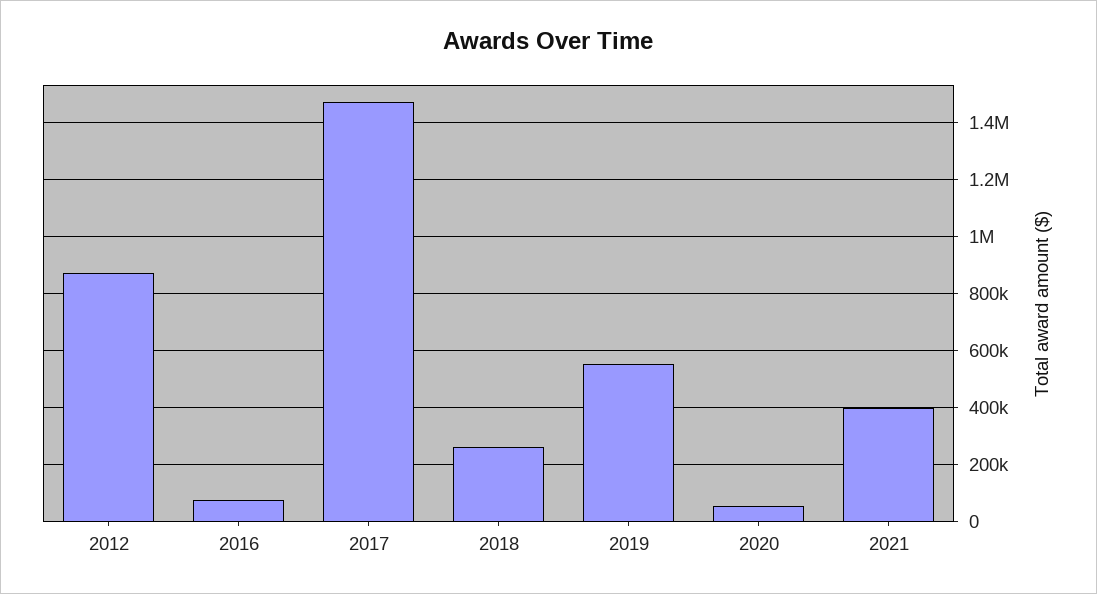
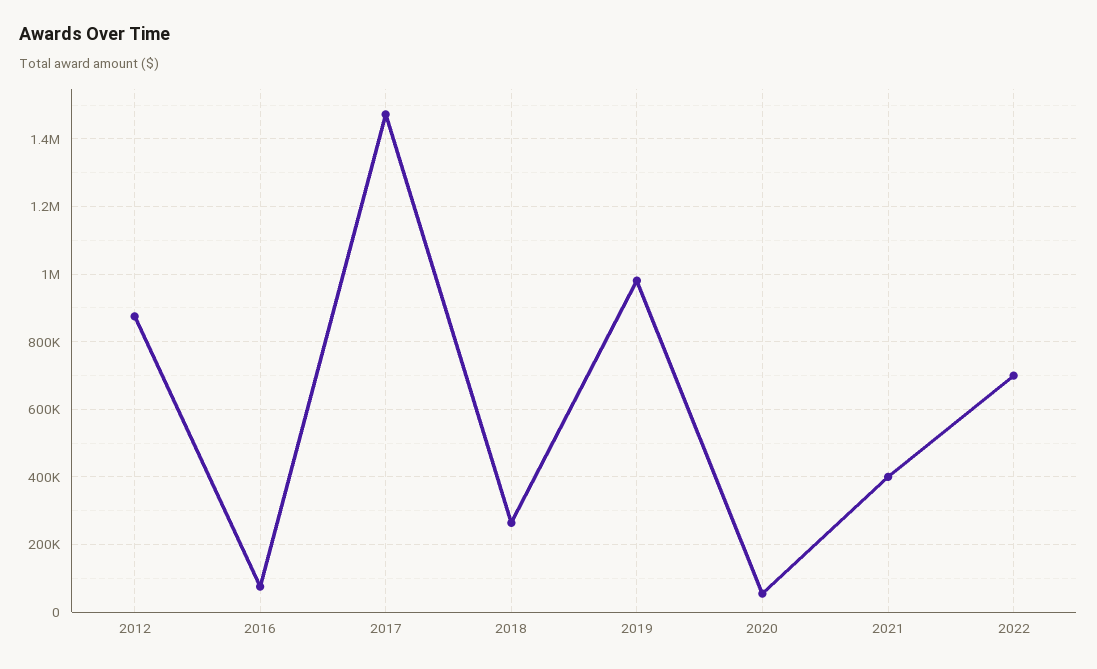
2019: 550000 -> 980000
2022: none -> 700000

